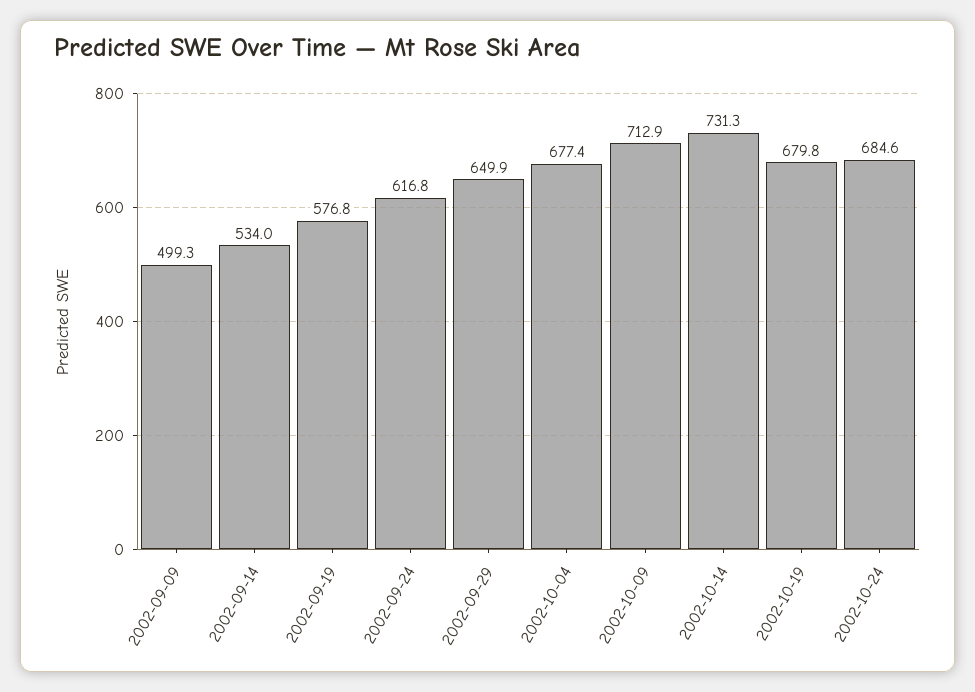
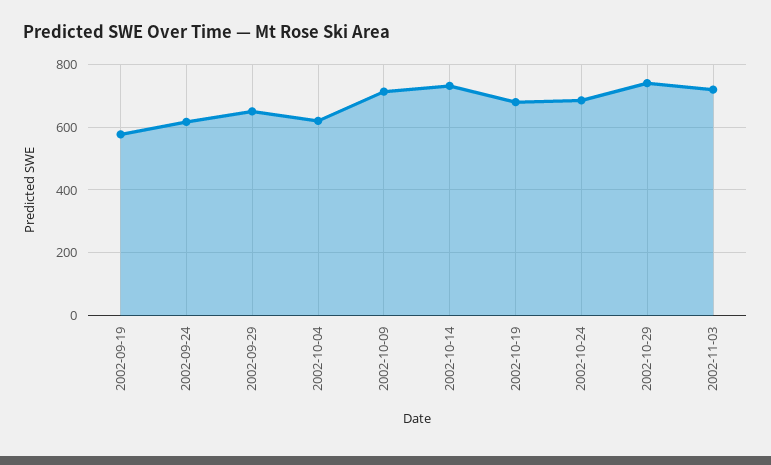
2002-09-09: 499.3 -> none
2002-09-14: 534 -> none
2002-10-04: 677.4 -> 620
2002-10-29: none -> 740
2002-11-03: none -> 720

